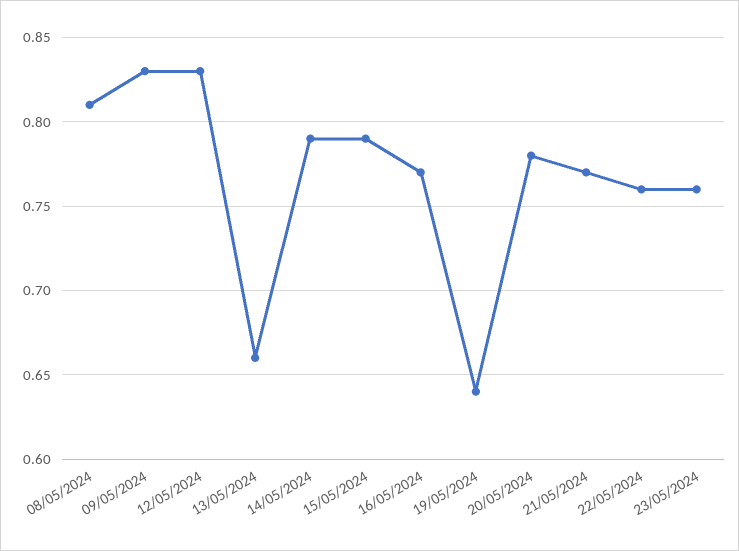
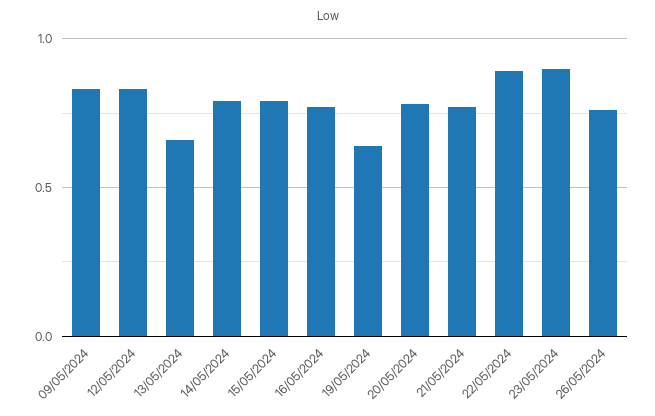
08/05/2024: 0.81 -> none
22/05/2024: 0.76 -> 0.9
23/05/2024: 0.76 -> 0.9
26/05/2024: none -> 0.75

